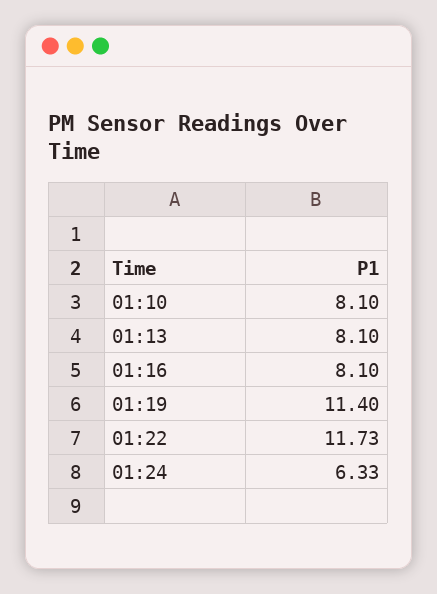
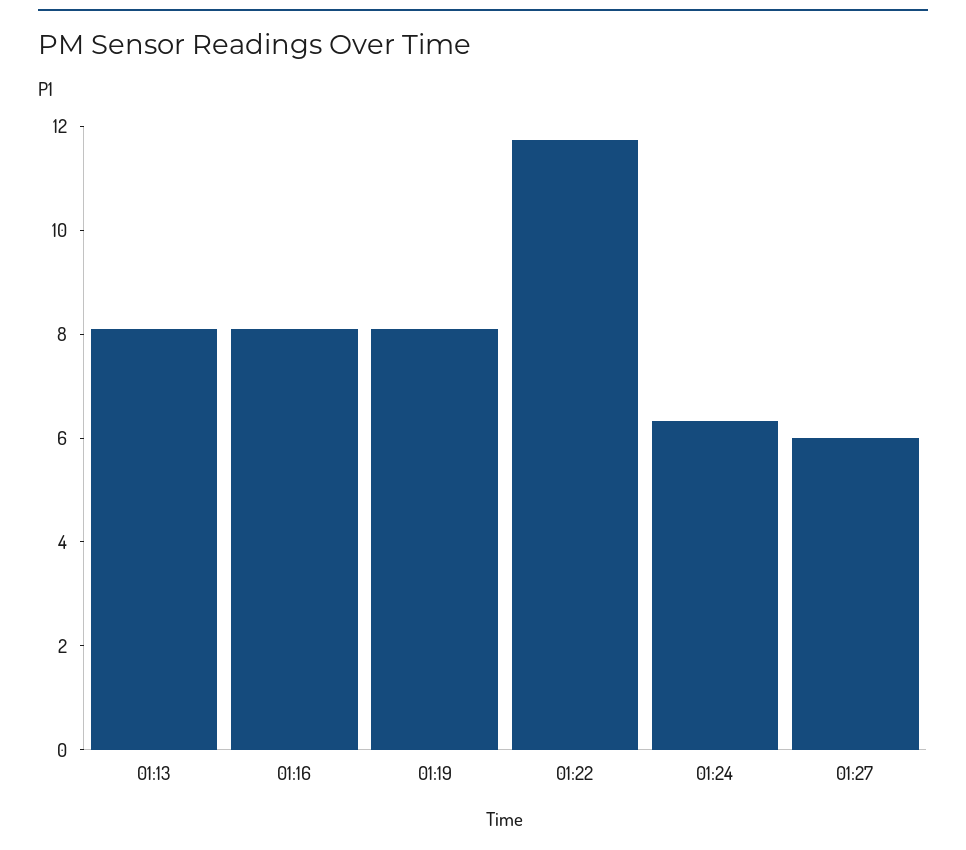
01:10: 8.1 -> none
01:19: 11.4 -> 8
01:27: none -> 6

